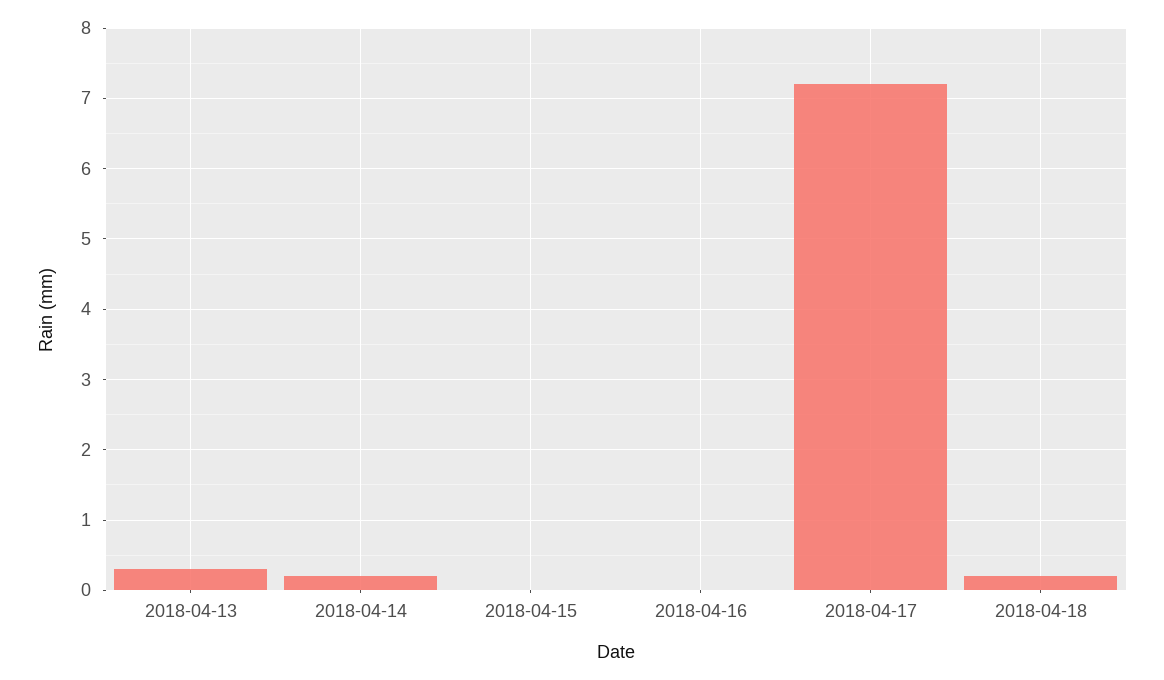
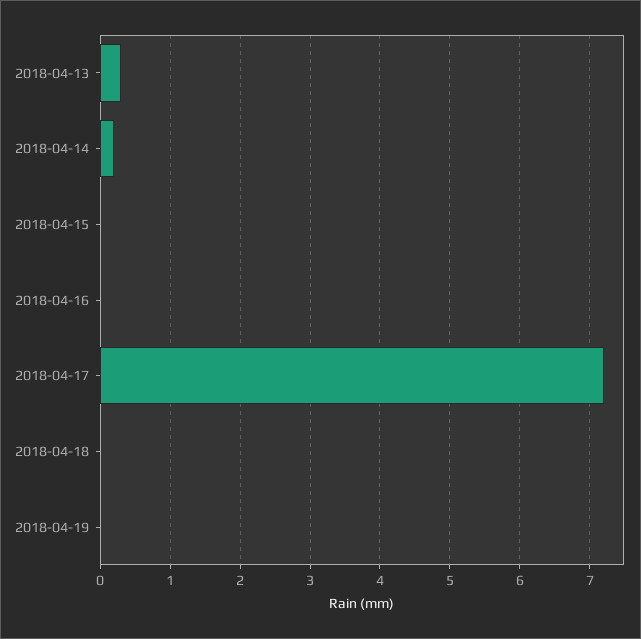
2018-04-18: 0.2 -> 0
2018-04-19: none -> 0

